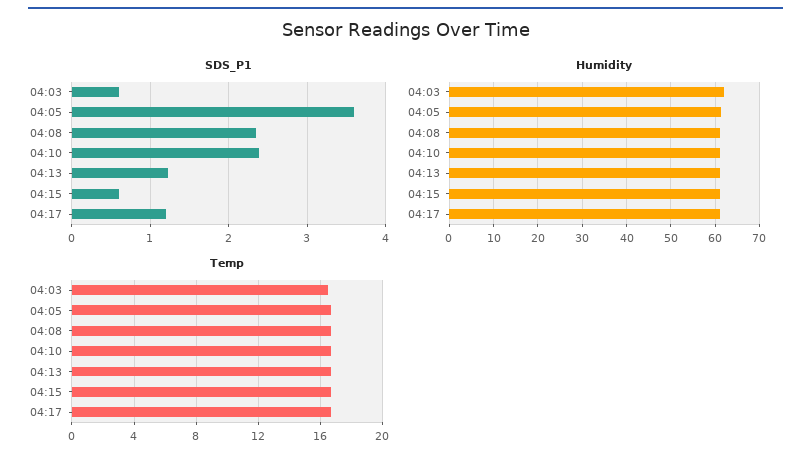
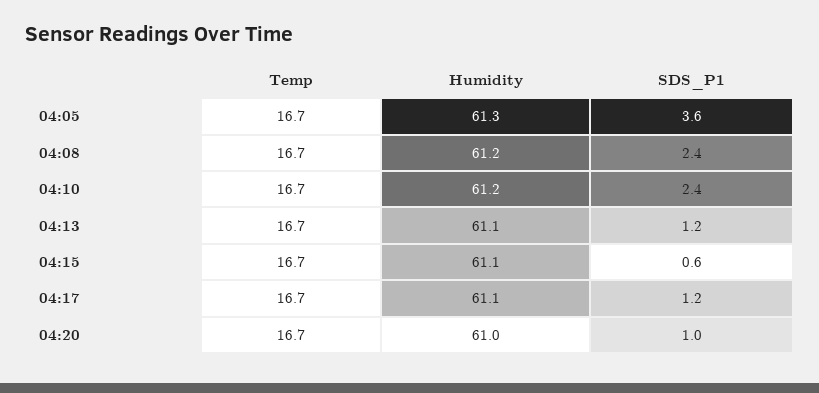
SDS_P1, 04:03: 0.6 -> none
Humidity, 04:03: 62 -> none
Temp, 04:03: 16.5 -> none
Temp, 04:20: none -> 16.7
Humidity, 04:20: none -> 61
SDS_P1, 04:20: none -> 1

